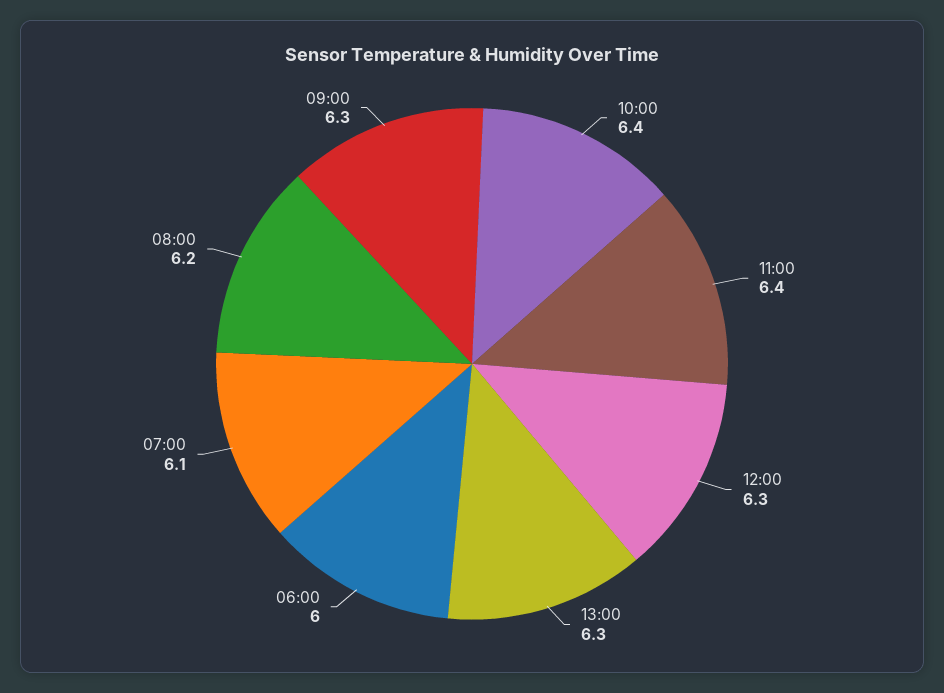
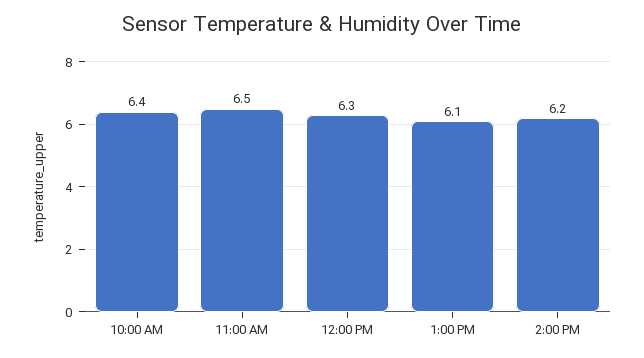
11:00: 6.4 -> 6.5
13:00: 6.3 -> 6.1
06:00: 6 -> none
07:00: 6.1 -> none
08:00: 6.2 -> none
09:00: 6.3 -> none
2:00 PM: none -> 6.2

